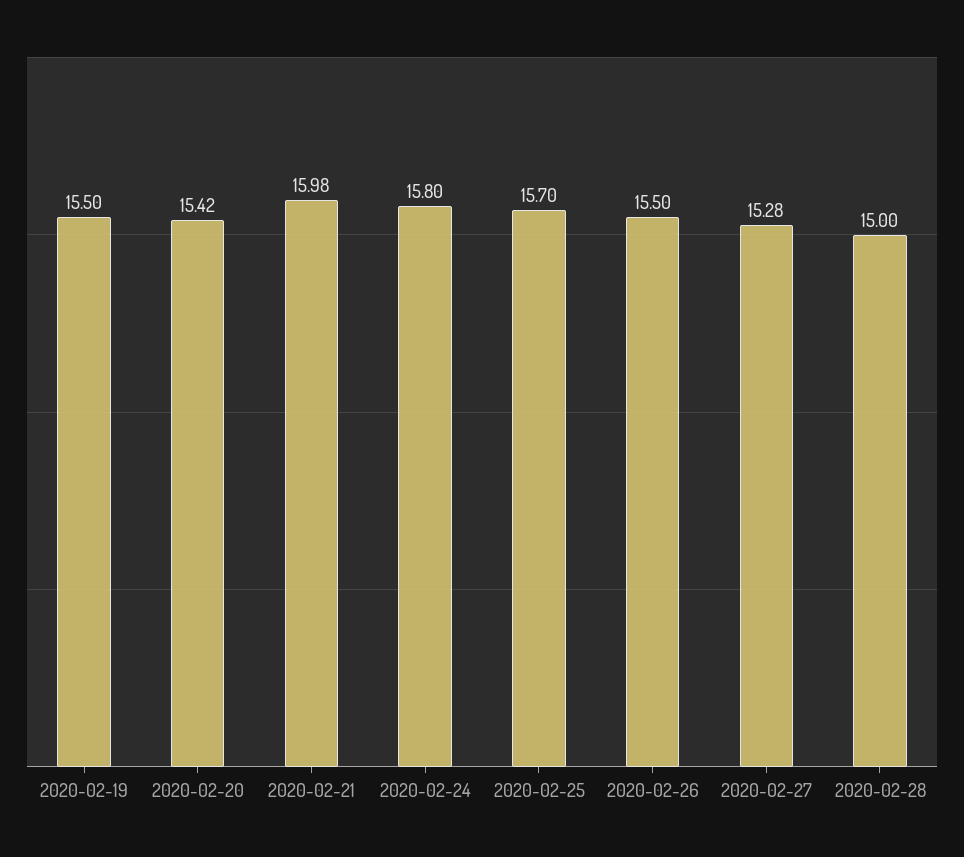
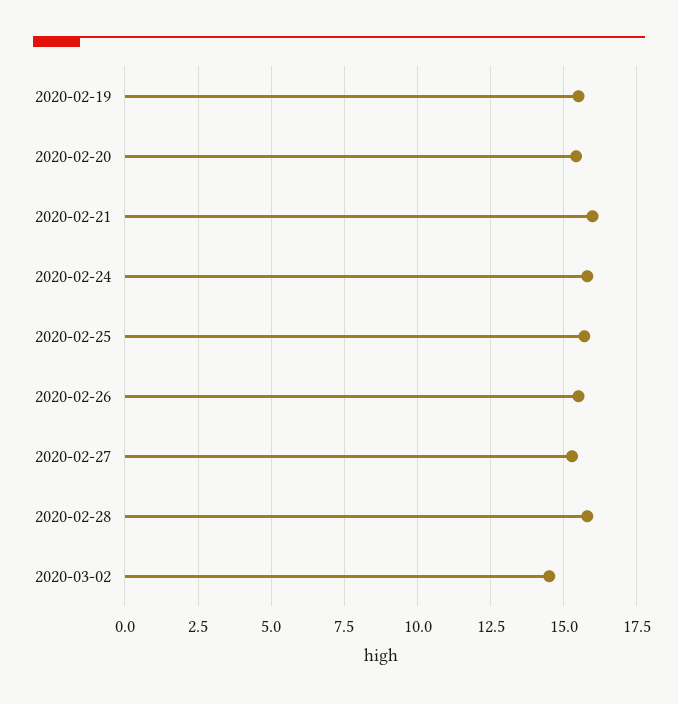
2020-02-28: 15 -> 15.75
2020-03-02: none -> 14.5

